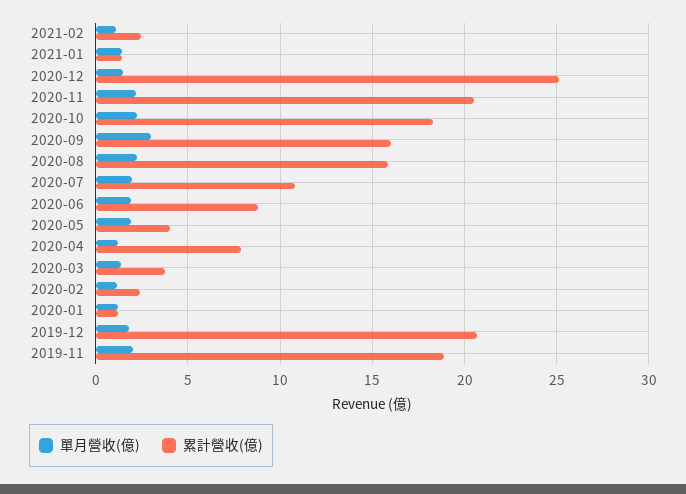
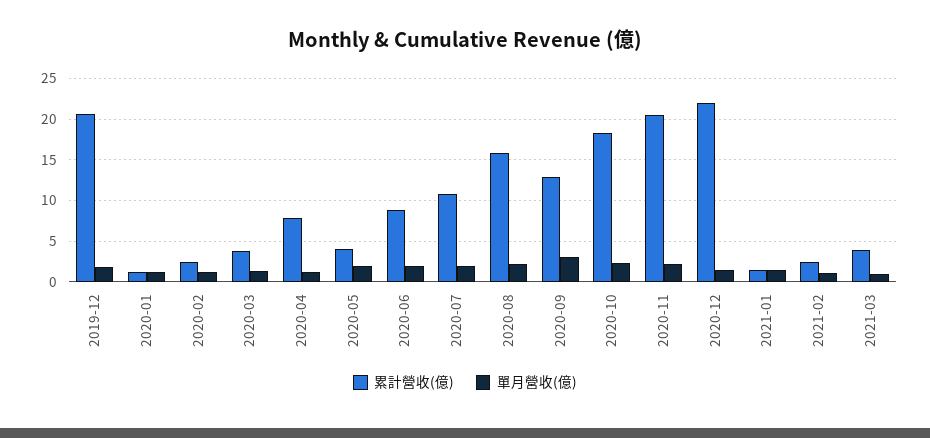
累計營收(億), 2020-12: 25 -> 22
累計營收(億), 2020-09: 16 -> 13
單月營收(億), 2019-11: 2 -> none
累計營收(億), 2019-11: 19 -> none
累計營收(億), 2021-03: none -> 4
單月營收(億), 2021-03: none -> 1

